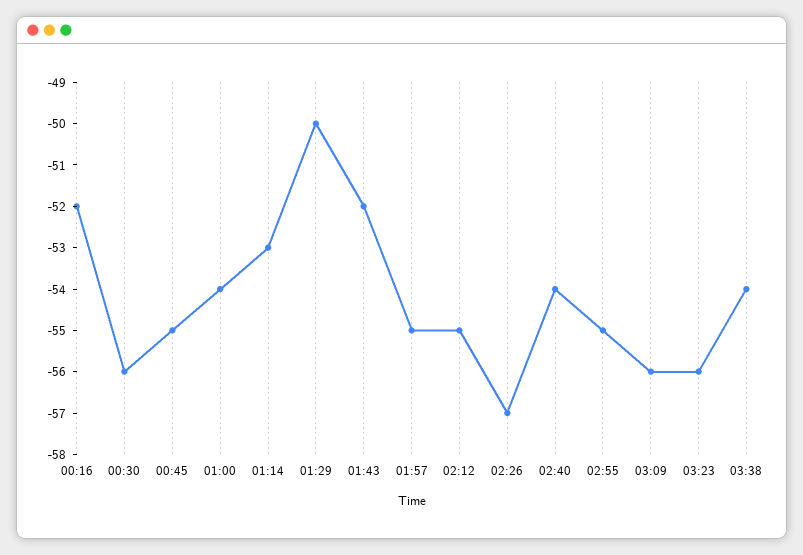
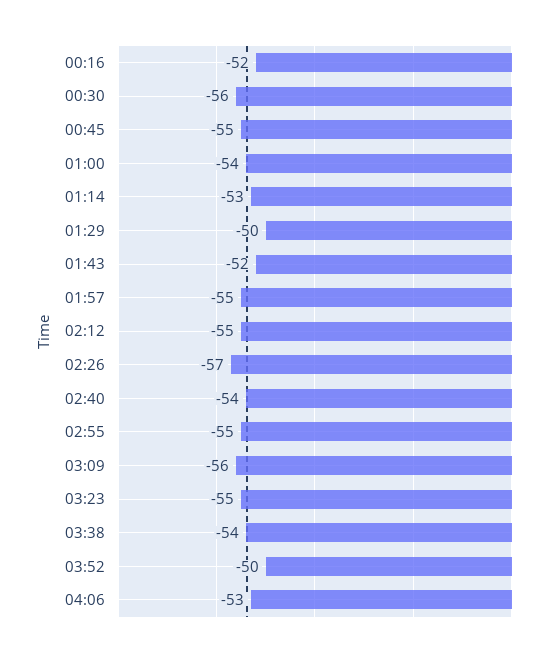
03:23: -56 -> -55
03:52: none -> -50
04:06: none -> -53

